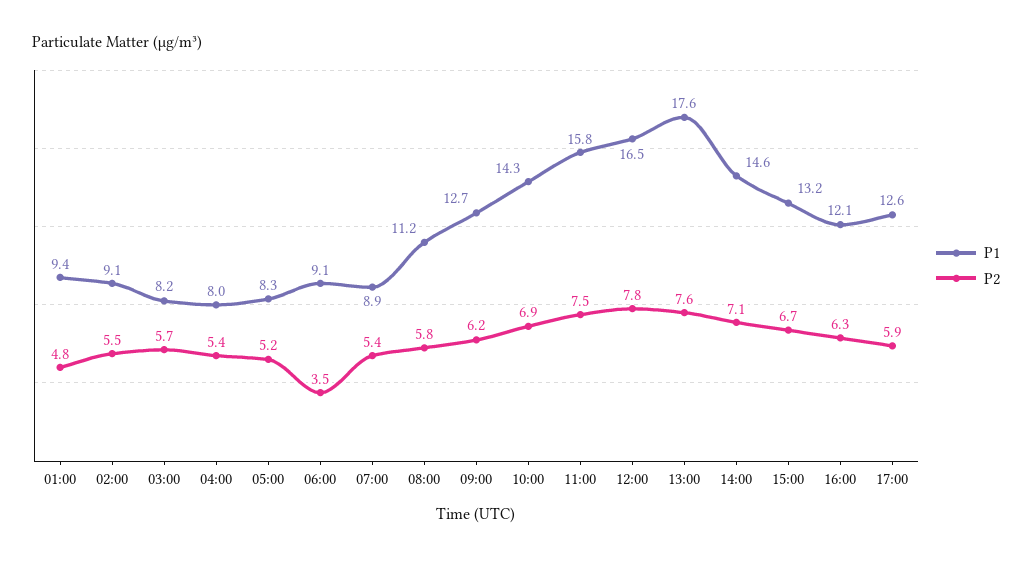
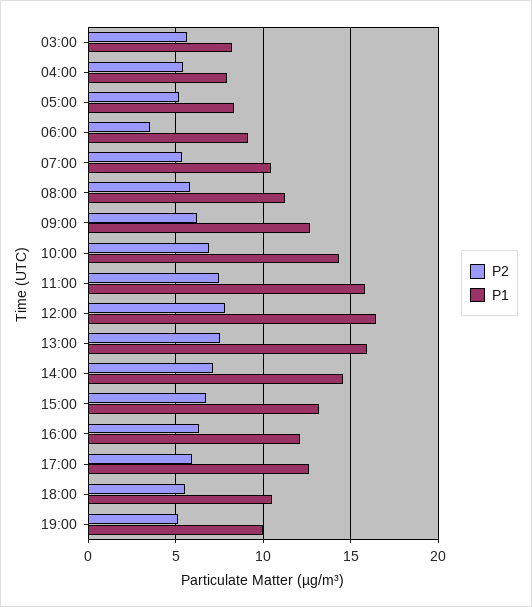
P1, 01:00: 9.4 -> none
P2, 01:00: 4.8 -> none
P1, 02:00: 9.1 -> none
P2, 02:00: 5.5 -> none
P1, 07:00: 8.9 -> 10.5
P1, 13:00: 17.6 -> 16
P2, 18:00: none -> 5.5
P1, 18:00: none -> 10.5
P2, 19:00: none -> 5
P1, 19:00: none -> 10

